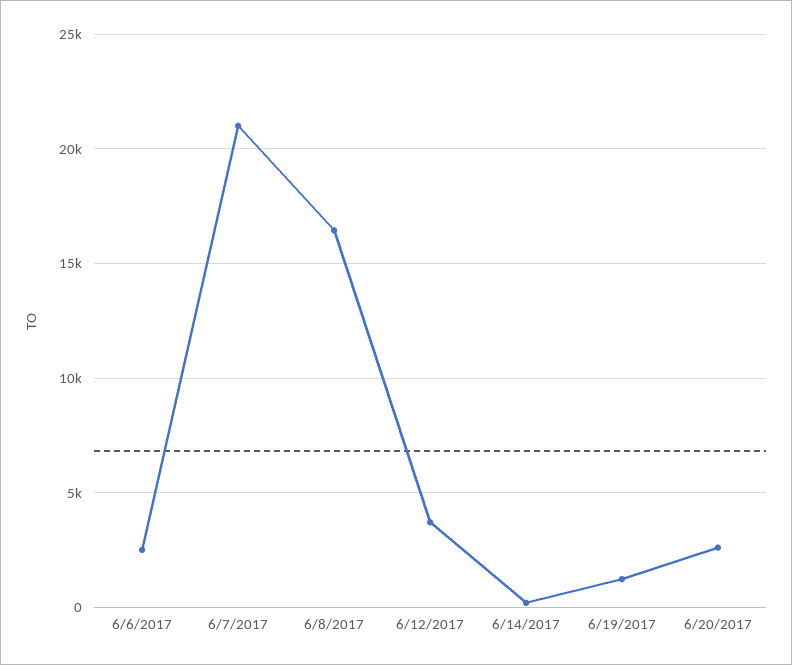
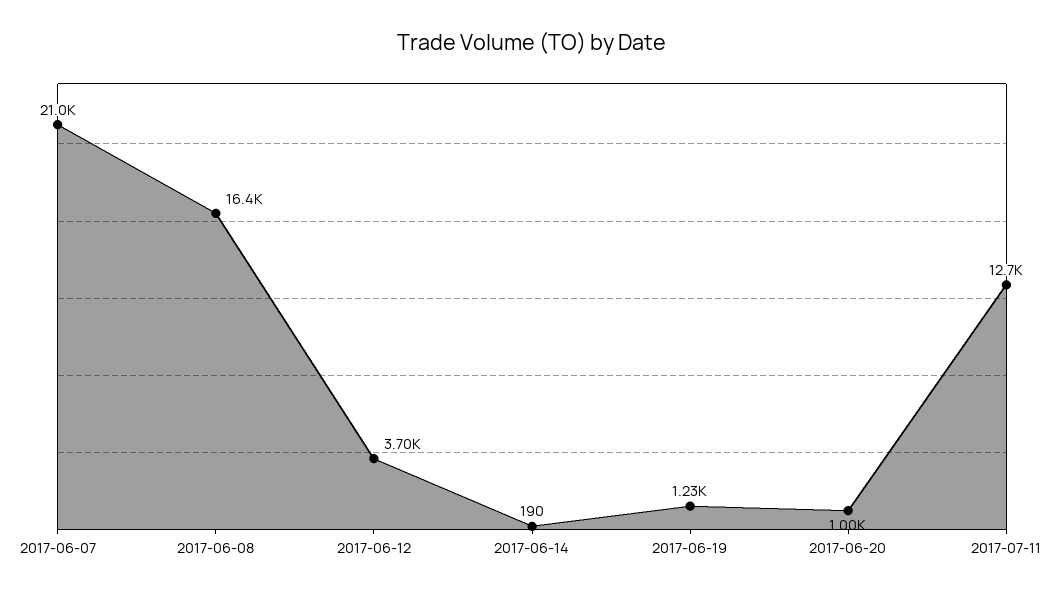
6/6/2017: 2500 -> none
6/20/2017: 2500 -> 1000
2017-07-11: none -> 12700

